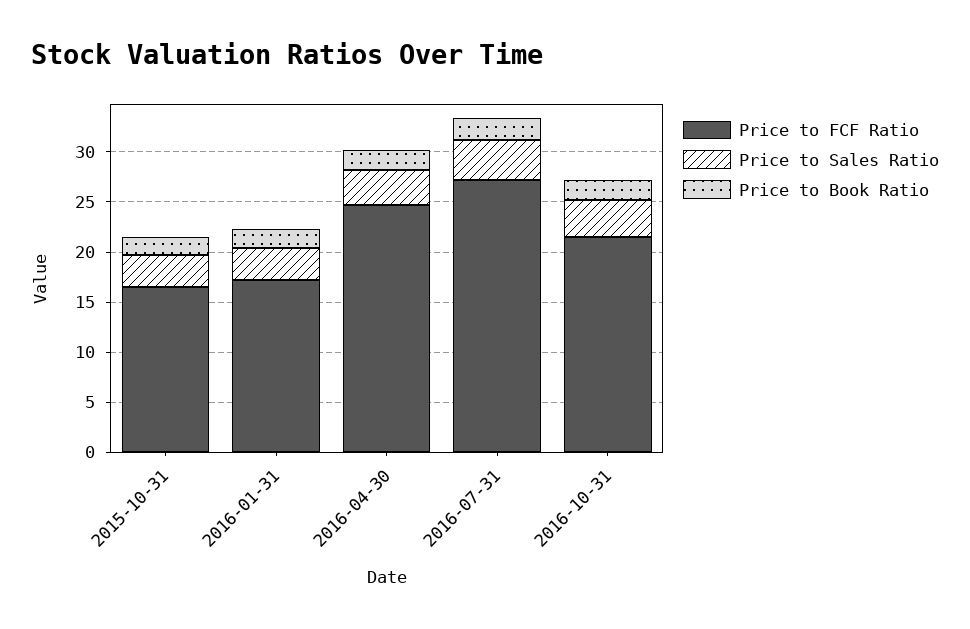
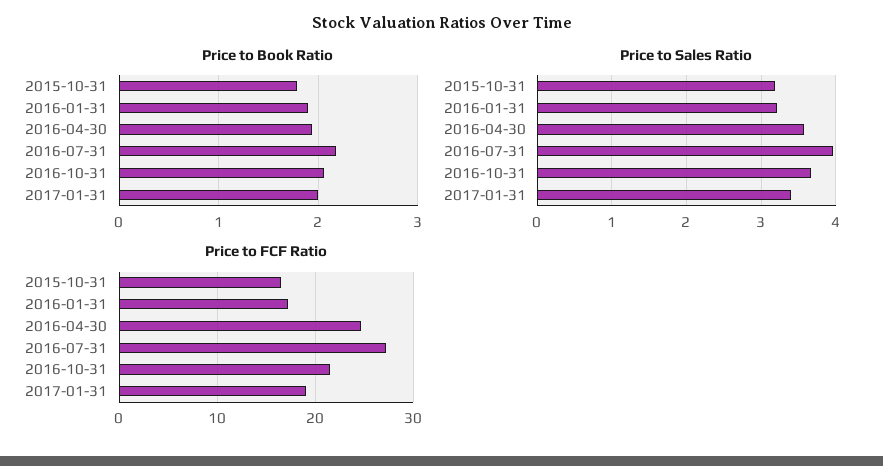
Price to Book Ratio, 2017-01-31: none -> 2
Price to Sales Ratio, 2017-01-31: none -> 3.4
Price to FCF Ratio, 2017-01-31: none -> 19

